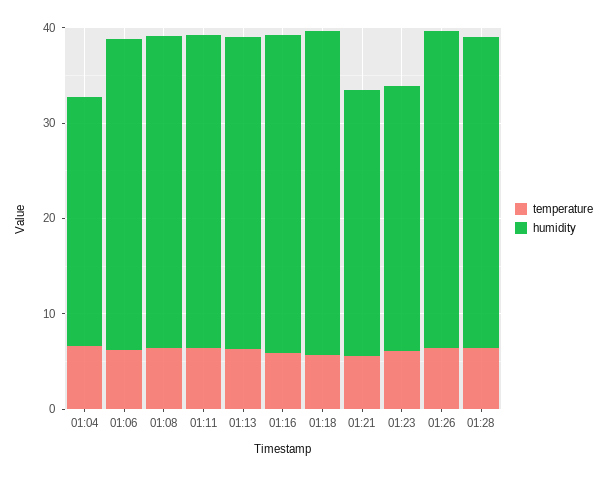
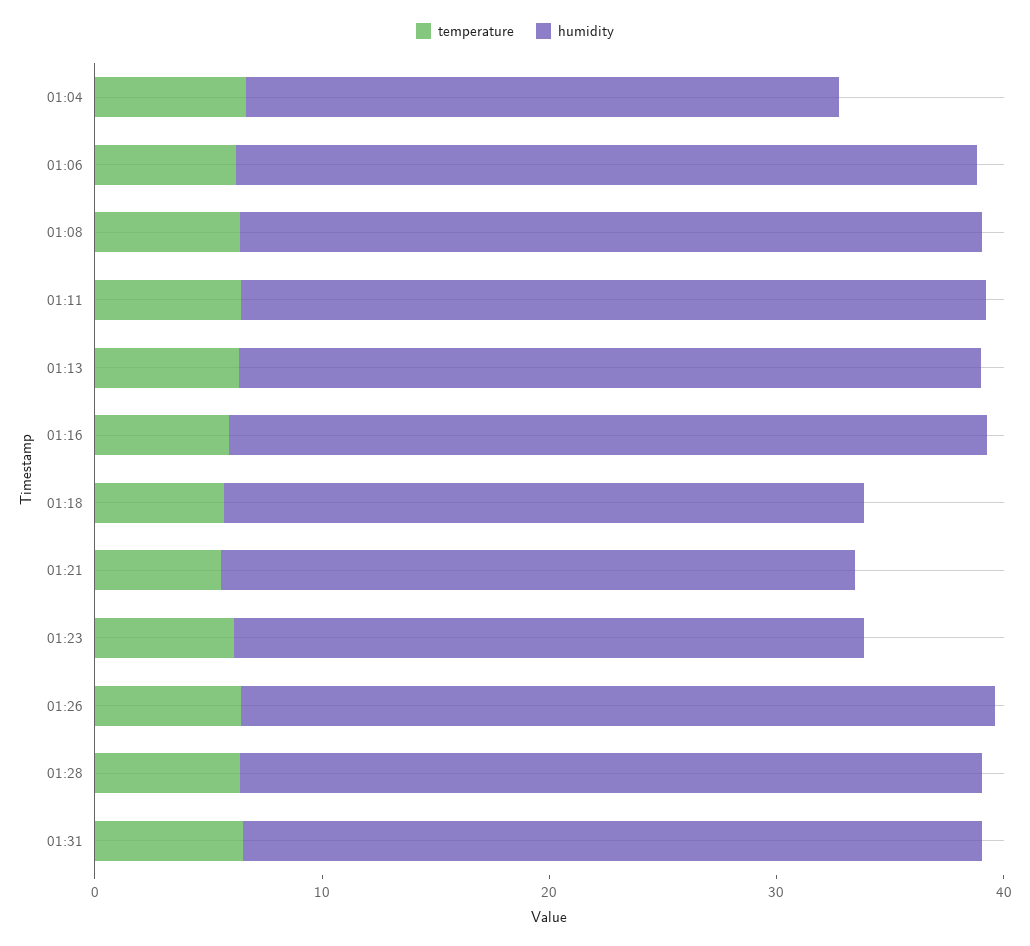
humidity, 01:18: 34 -> 28
temperature, 01:31: none -> 6
humidity, 01:31: none -> 32

